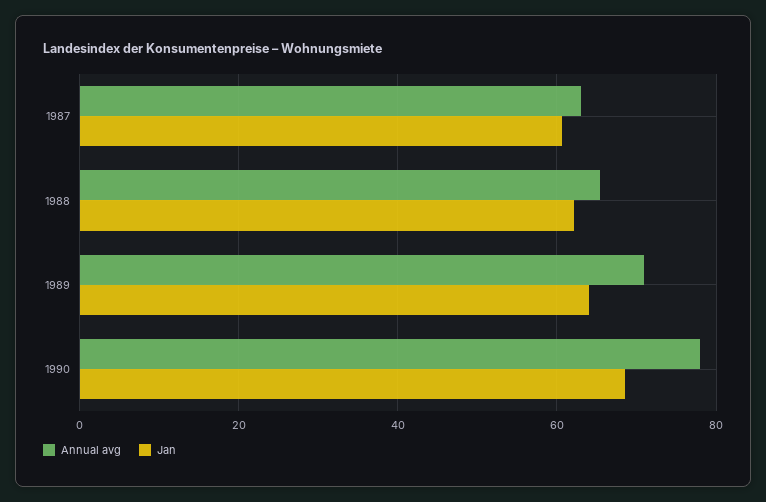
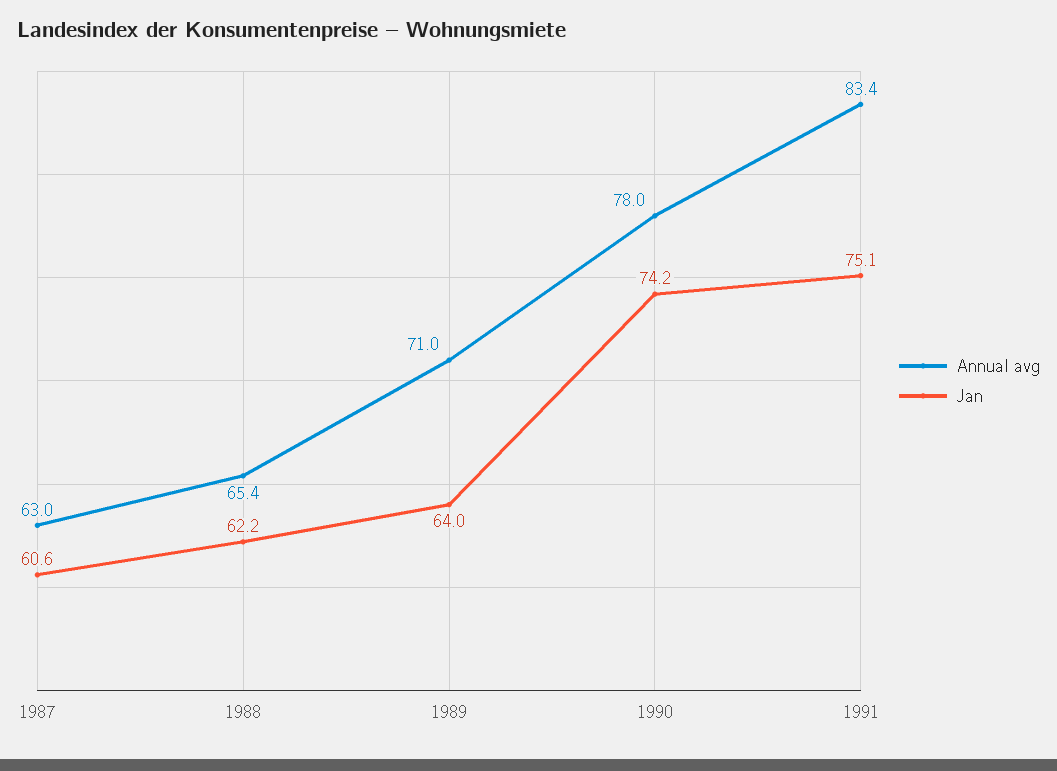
Jan, 1990: 68 -> 74.2
Annual avg, 1991: none -> 83.4
Jan, 1991: none -> 75.1

